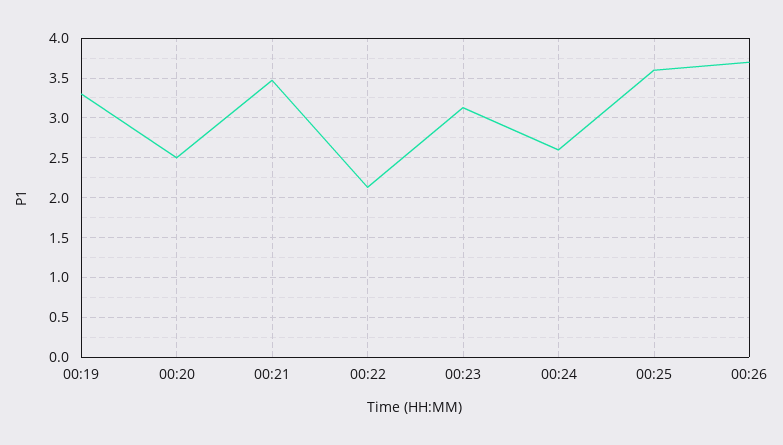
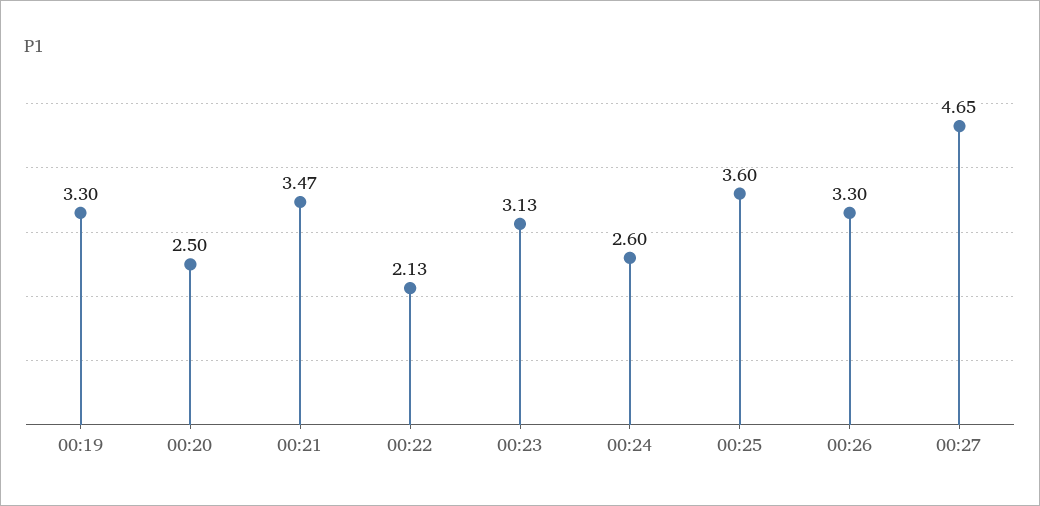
00:26: 3.7 -> 3.3
00:27: none -> 4.65

